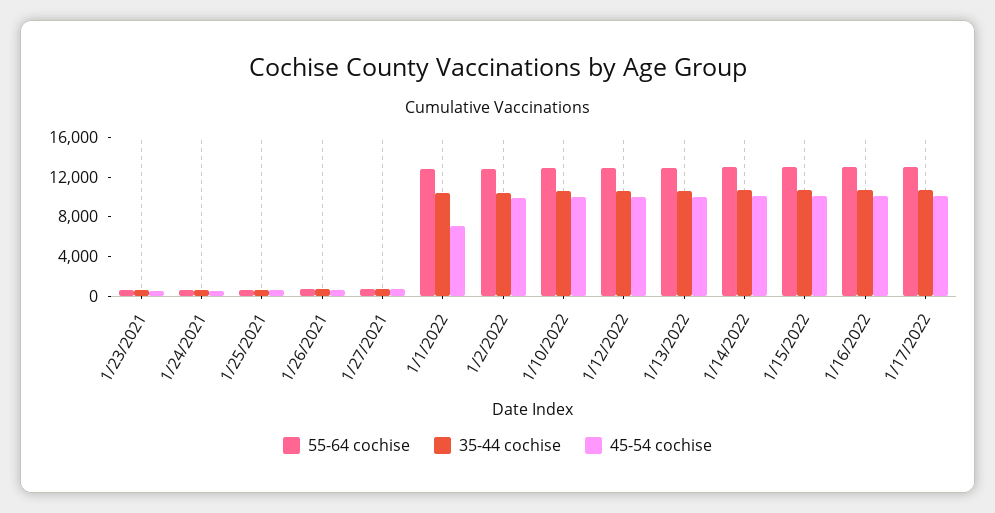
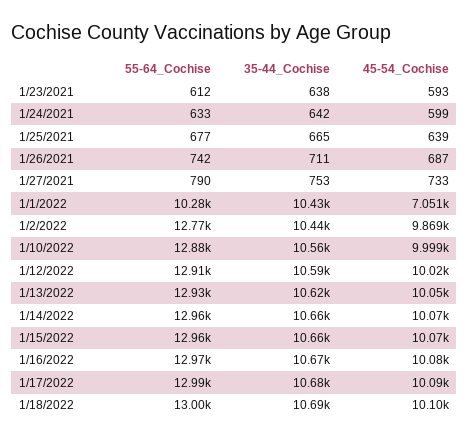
55-64 cochise, 1/1/2022: 13000 -> 10280
55-64 cochise, 1/18/2022: none -> 13000
35-44 cochise, 1/18/2022: none -> 10690
45-54 cochise, 1/18/2022: none -> 10100

